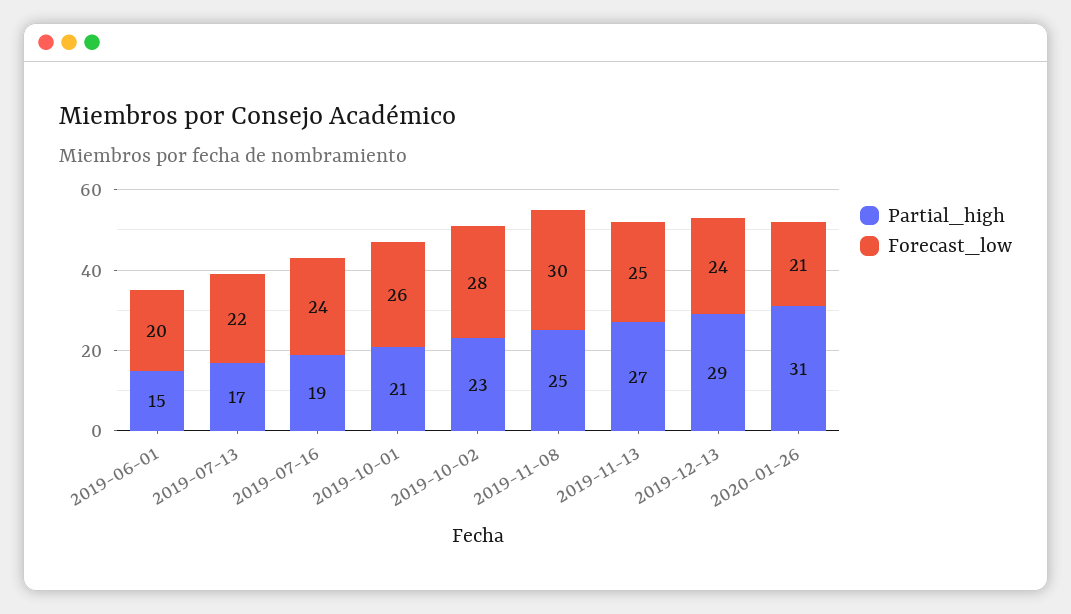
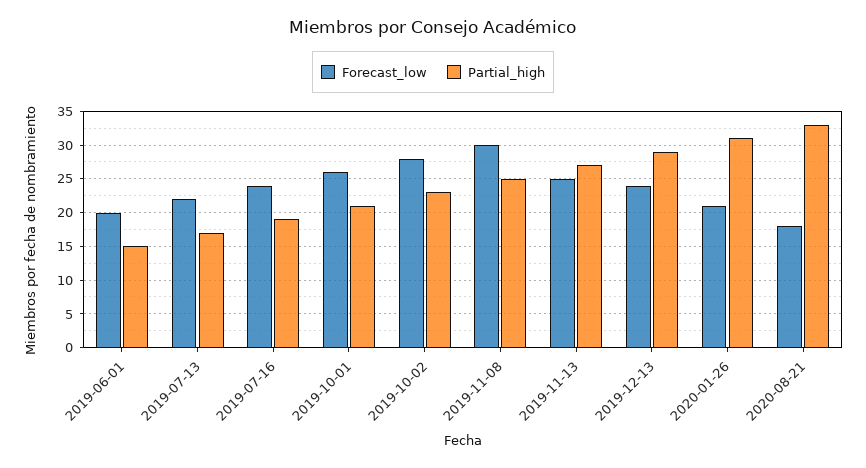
Forecast_low, 2020-08-21: none -> 18
Partial_high, 2020-08-21: none -> 33

